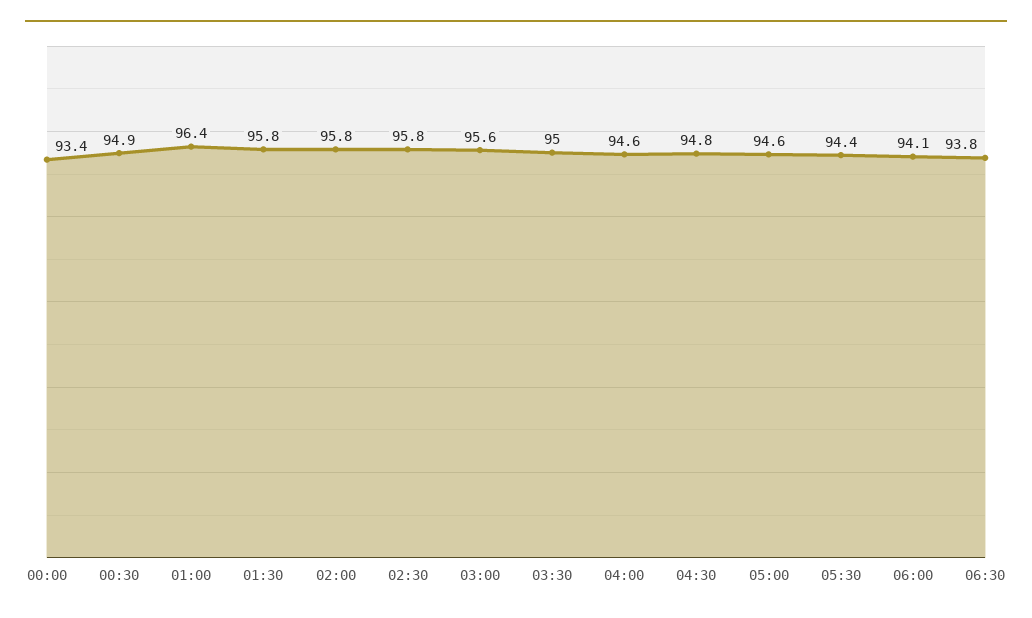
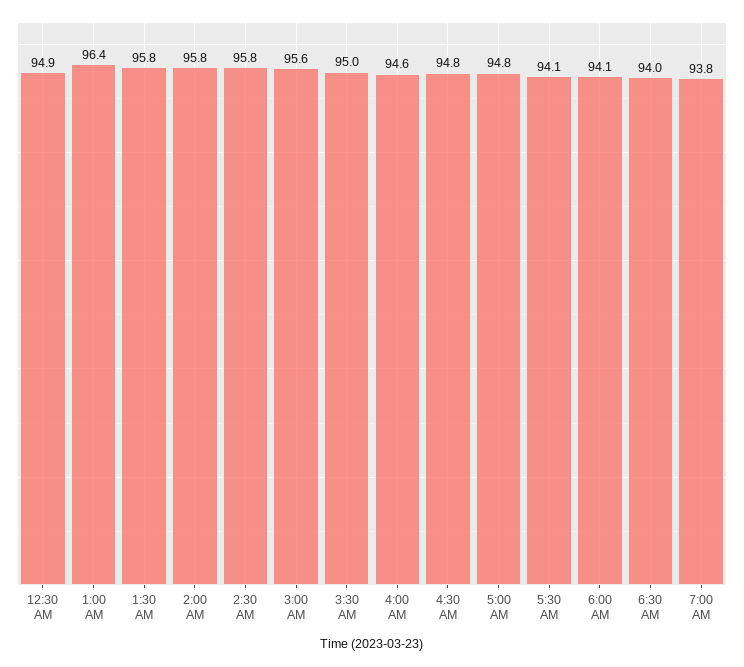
00:00: 93.4 -> none
05:00: 94.6 -> 94.8
05:30: 94.4 -> 94.1
06:30: 93.8 -> 94
7:00 AM: none -> 93.8

